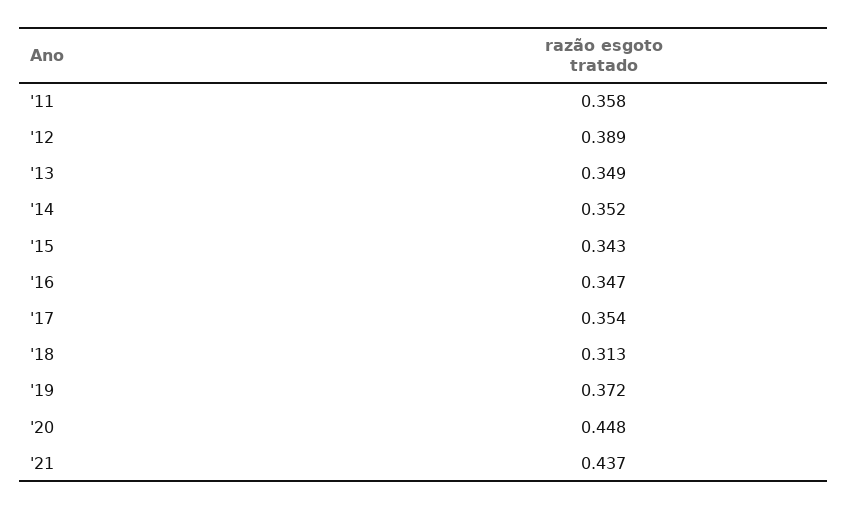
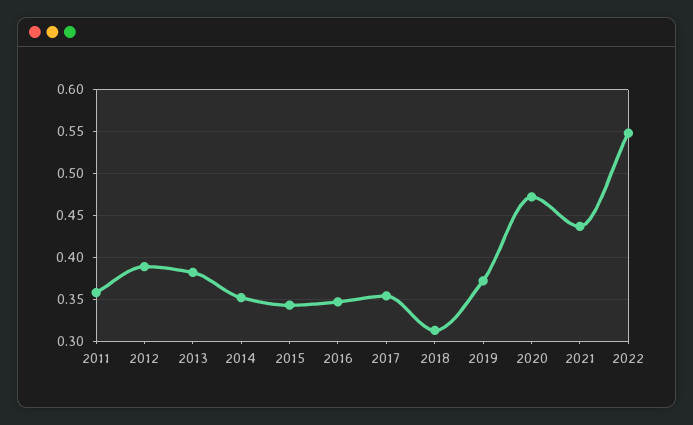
'13: 0.349 -> 0.38
'20: 0.448 -> 0.47
2022: none -> 0.55

